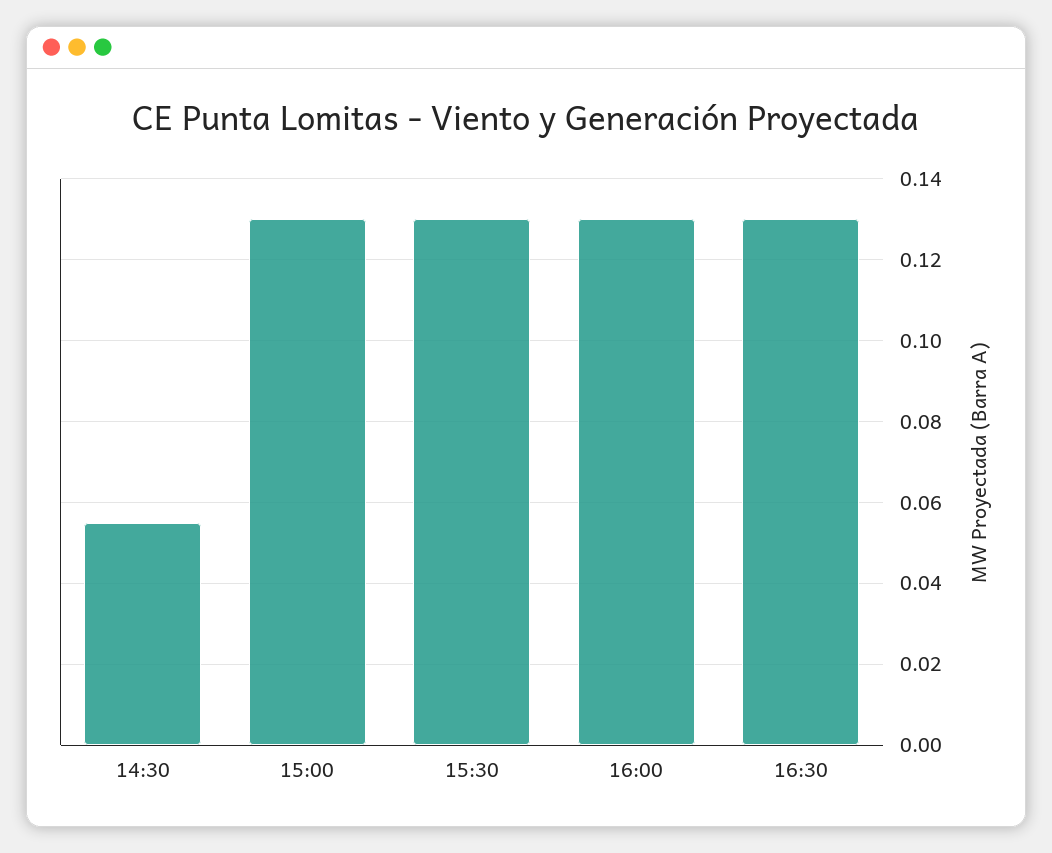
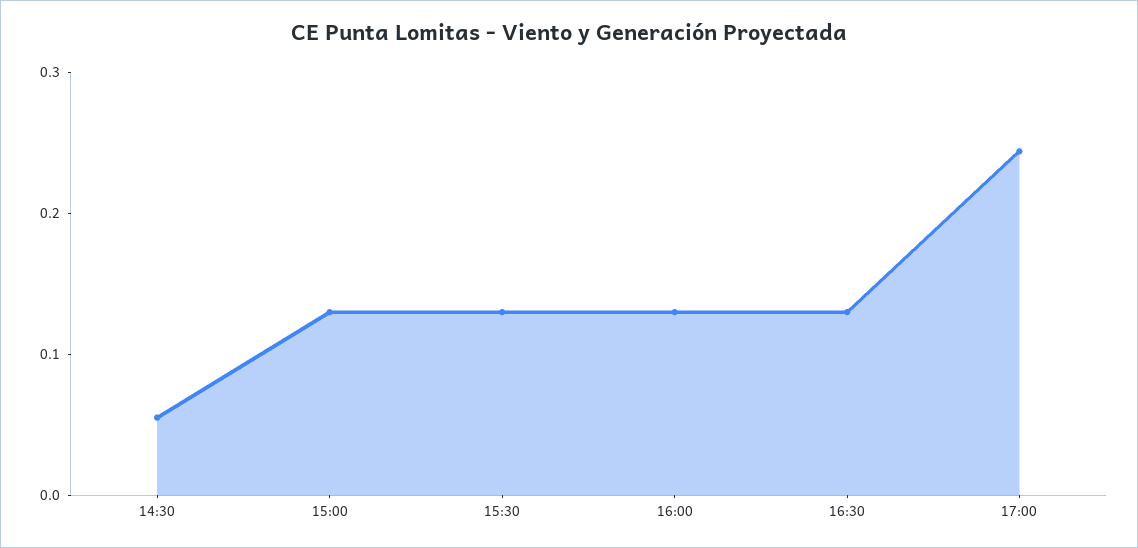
17:00: none -> 0.24

